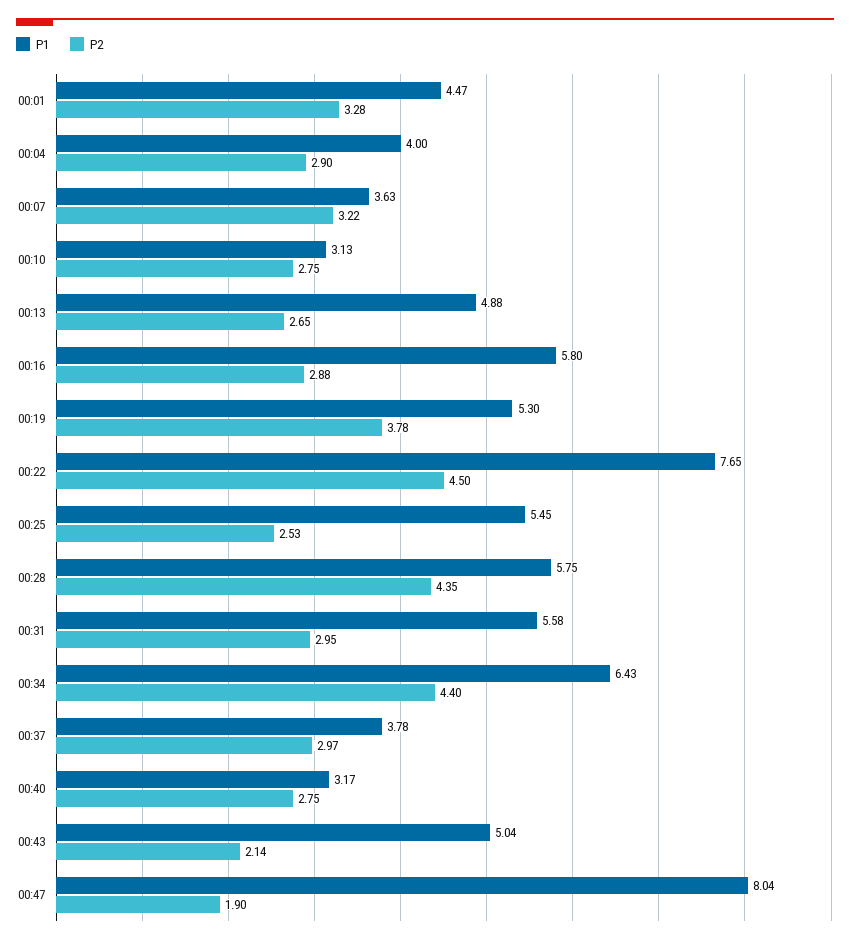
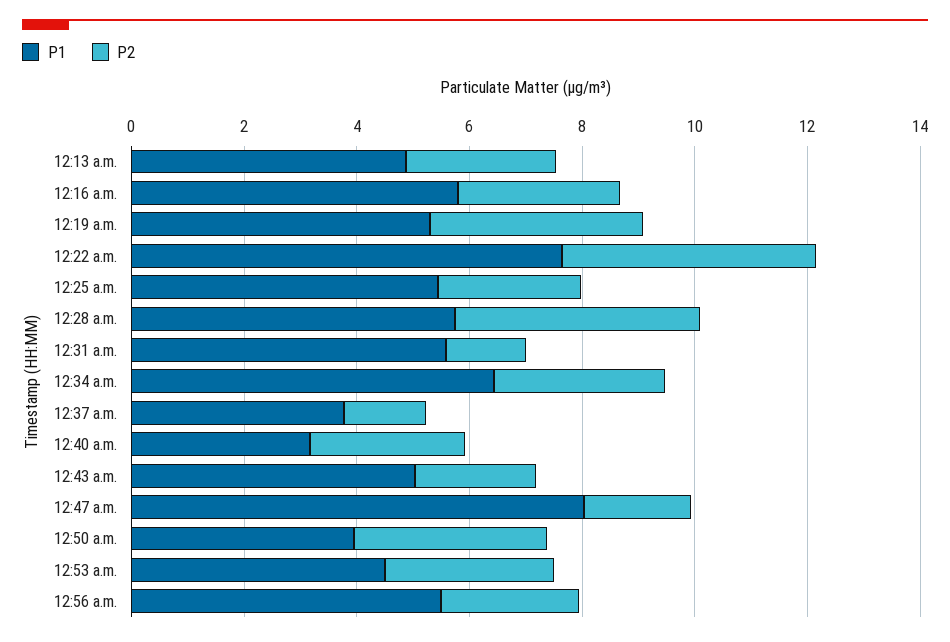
P1, 00:01: 4.47 -> none
P2, 00:01: 3.28 -> none
P1, 00:04: 4 -> none
P2, 00:04: 2.9 -> none
P1, 00:07: 3.63 -> none
P2, 00:07: 3.22 -> none
P1, 00:10: 3.13 -> none
P2, 00:10: 2.75 -> none
P2, 00:31: 2.95 -> 1.5
P2, 00:34: 4.4 -> 3
P2, 00:37: 2.97 -> 1.5
P1, 12:50 a.m.: none -> 4
P2, 12:50 a.m.: none -> 3.5
P1, 12:53 a.m.: none -> 4.5
P2, 12:53 a.m.: none -> 3
P1, 12:56 a.m.: none -> 5.5
P2, 12:56 a.m.: none -> 2.5

